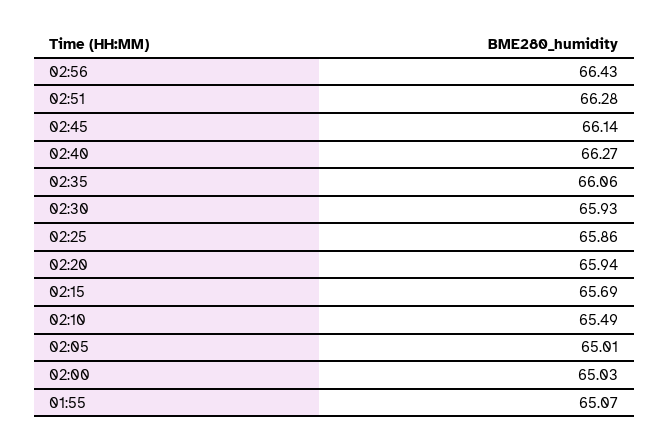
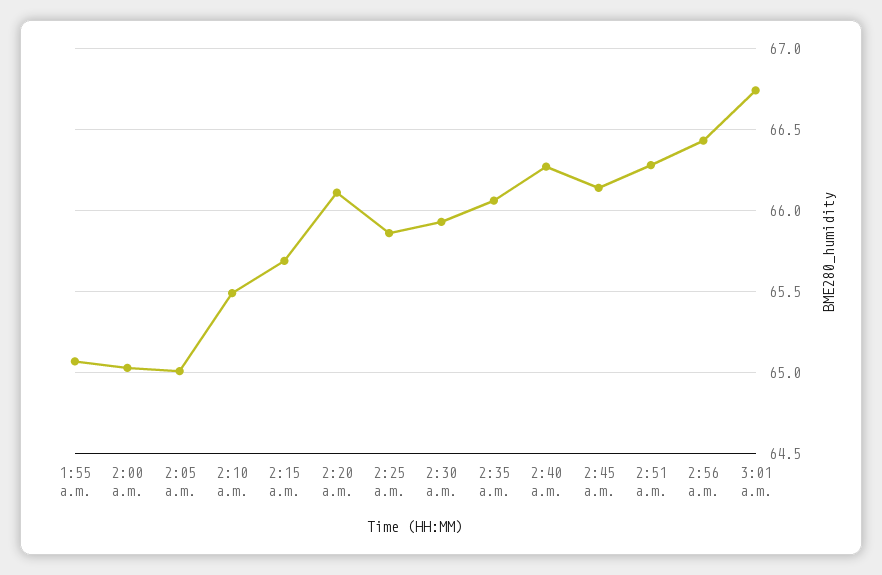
02:20: 65.94 -> 66.1
3:01 a.m.: none -> 66.75

